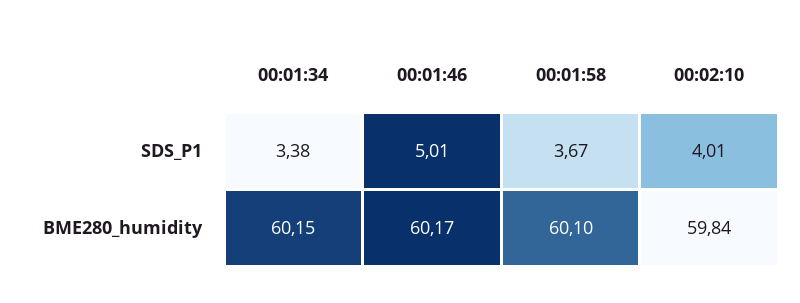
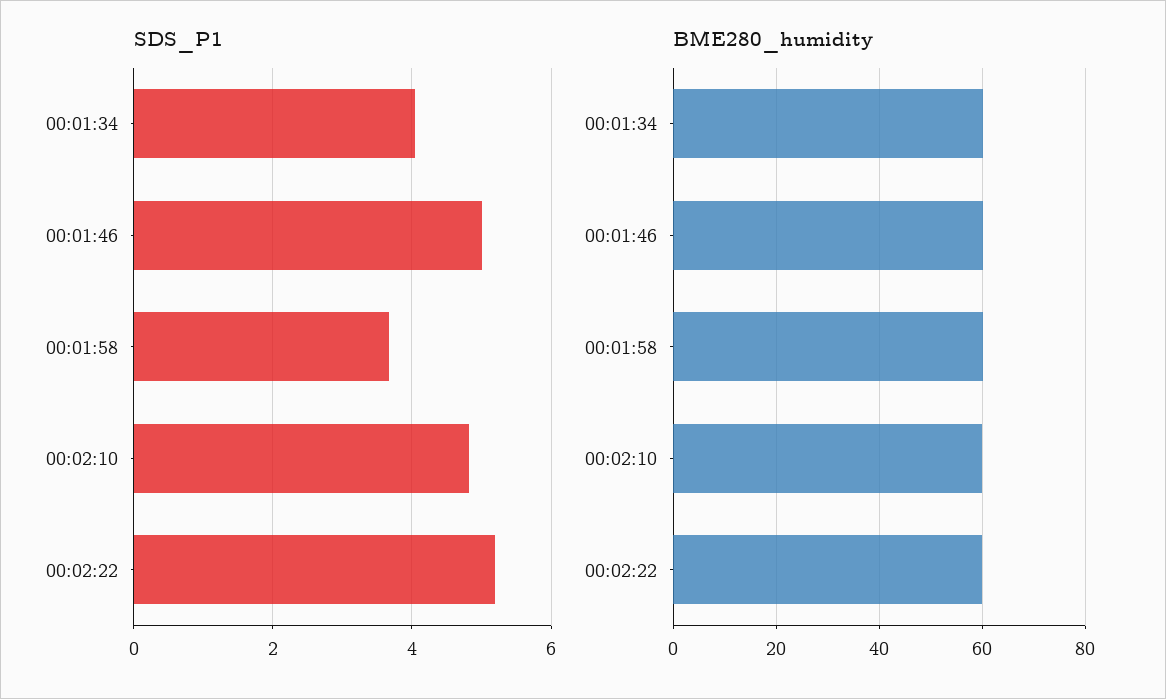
SDS_P1, 00:01:34: 3.38 -> 4
SDS_P1, 00:02:10: 4.01 -> 4.8
SDS_P1, 00:02:22: none -> 5.2
BME280_humidity, 00:02:22: none -> 60

